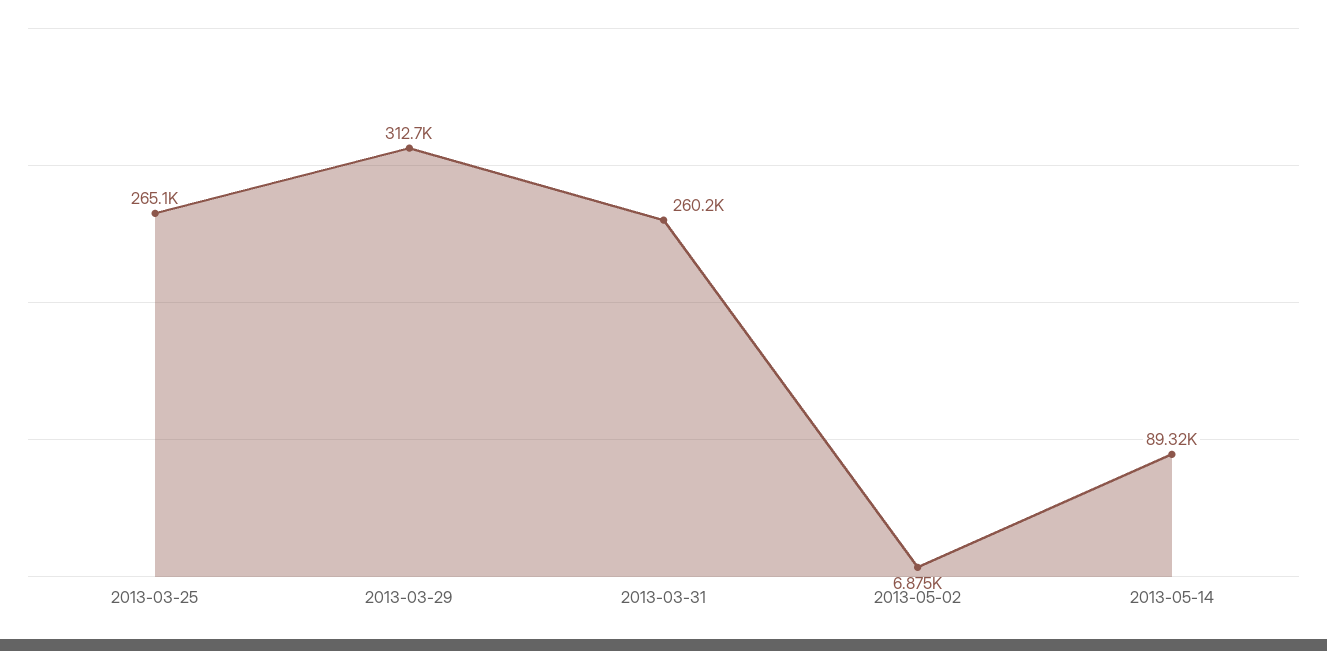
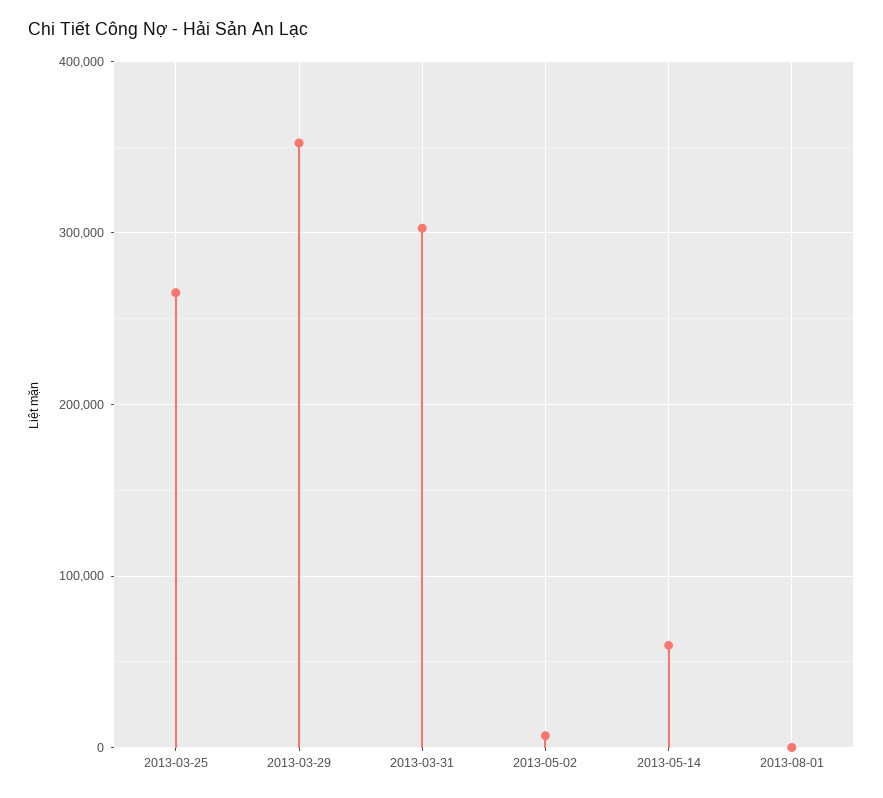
2013-03-29: 312700 -> 350000
2013-03-31: 260200 -> 300000
2013-05-14: 89320 -> 60000
2013-08-01: none -> 0

